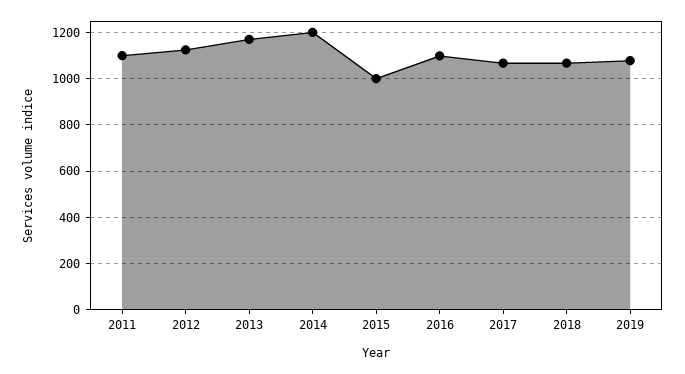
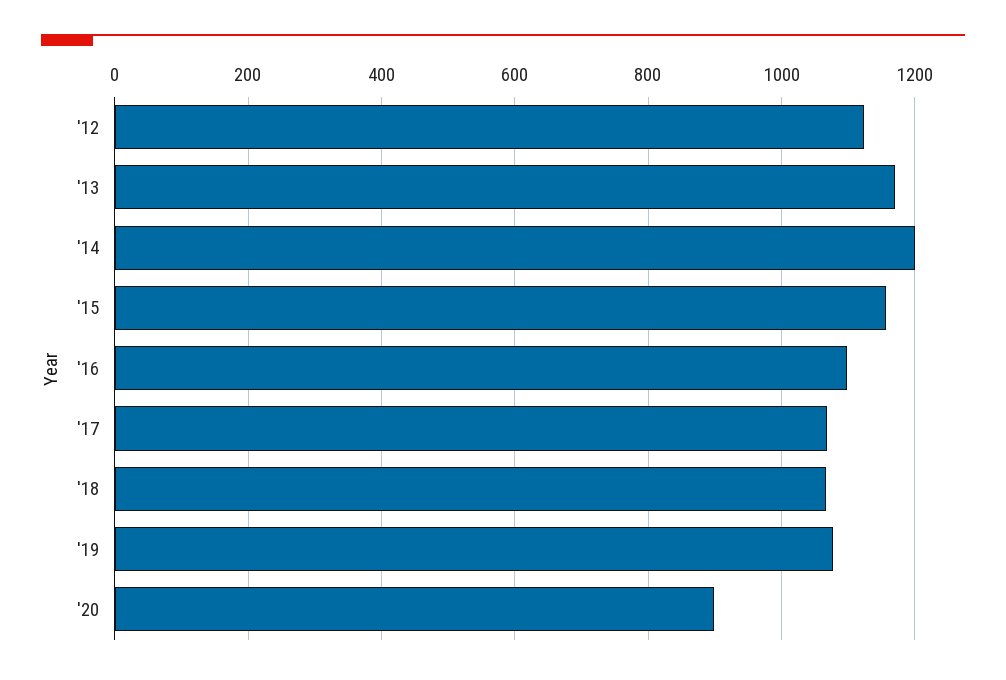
2011: 1100 -> none
2015: 1000 -> 1160
'20: none -> 900

